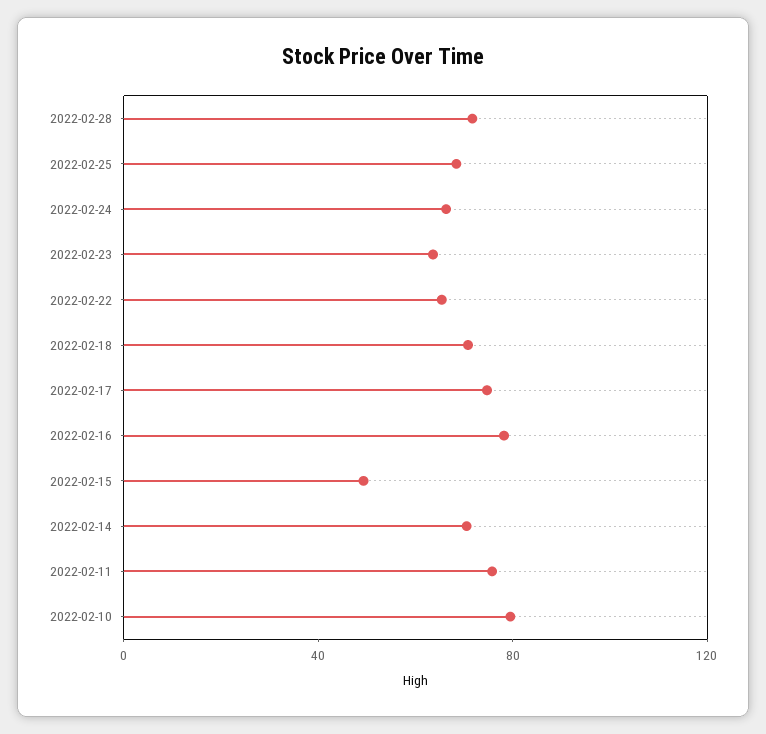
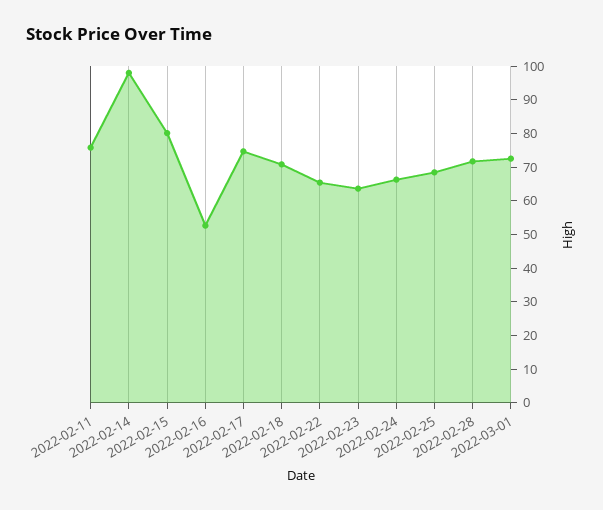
2022-02-16: 80 -> 52.5
2022-02-15: 50 -> 80
2022-02-14: 70 -> 97.5
2022-02-10: 80 -> none
2022-03-01: none -> 72.5

